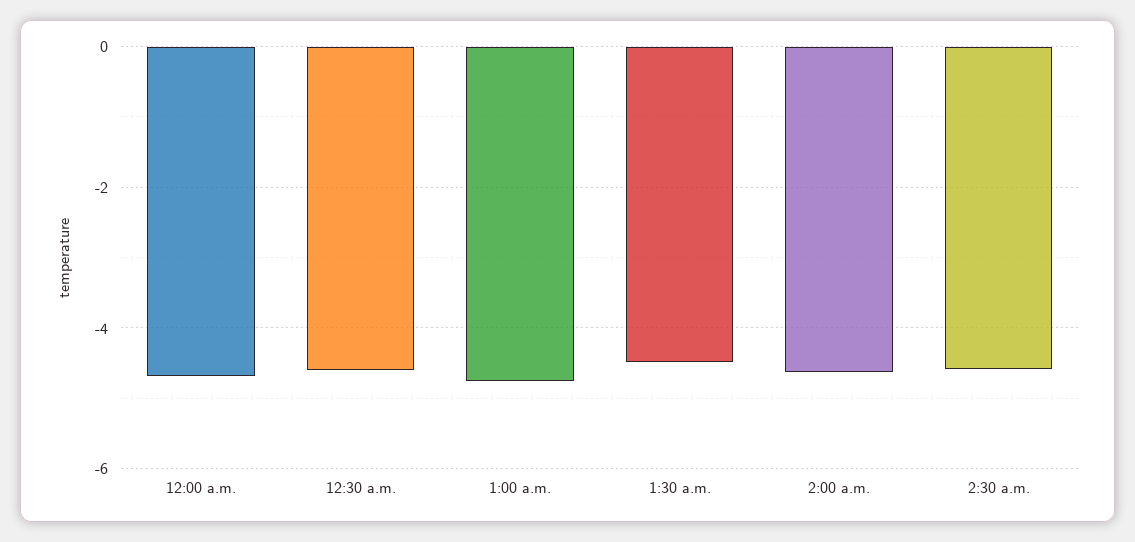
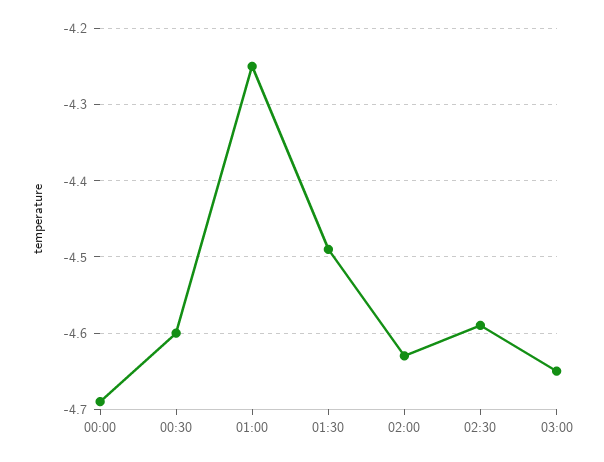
1:00 a.m.: -4.8 -> -4.25
03:00: none -> -4.65

